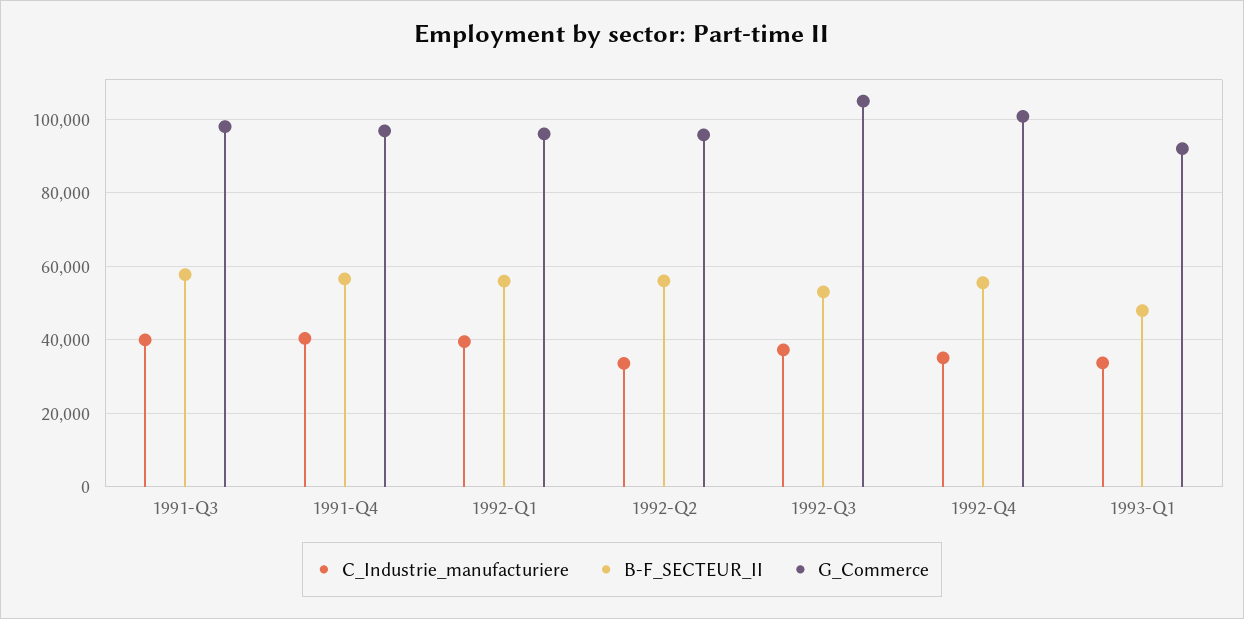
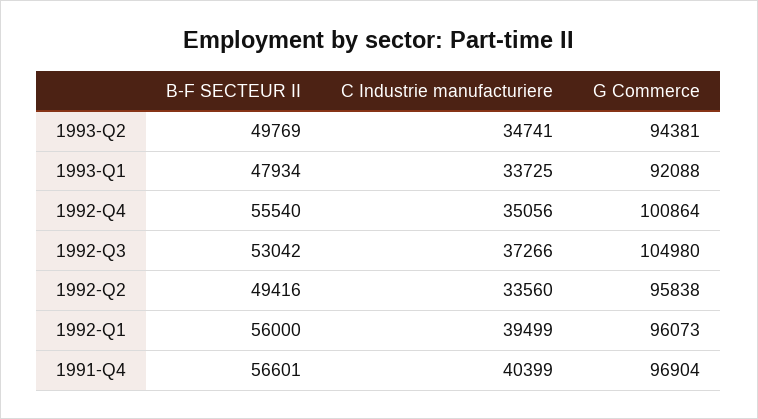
C_Industrie_manufacturiere, 1991-Q3: 40000 -> none
B-F_SECTEUR_II, 1991-Q3: 58000 -> none
G_Commerce, 1991-Q3: 98000 -> none
B-F_SECTEUR_II, 1992-Q2: 56000 -> 49416
B-F_SECTEUR_II, 1993-Q2: none -> 49769
C_Industrie_manufacturiere, 1993-Q2: none -> 34741
G_Commerce, 1993-Q2: none -> 94381

